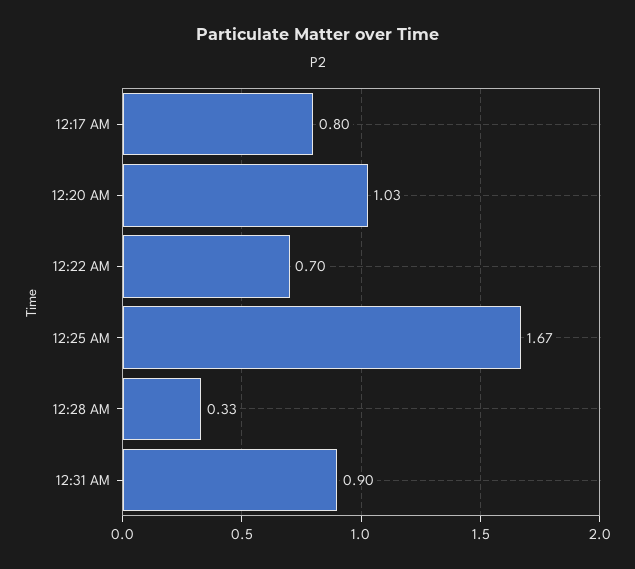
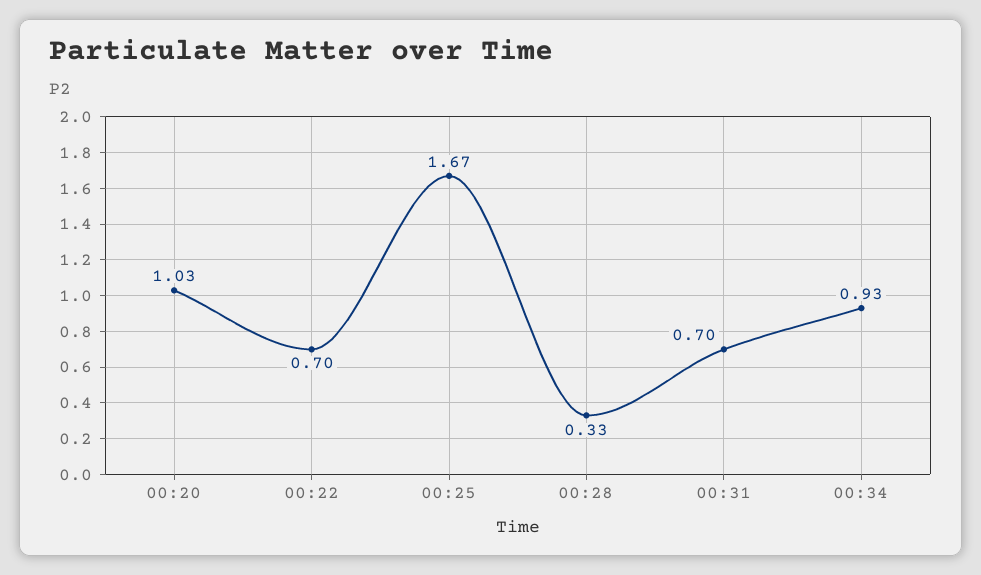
12:17 AM: 0.8 -> none
12:31 AM: 0.9 -> 0.7
00:34: none -> 0.93

